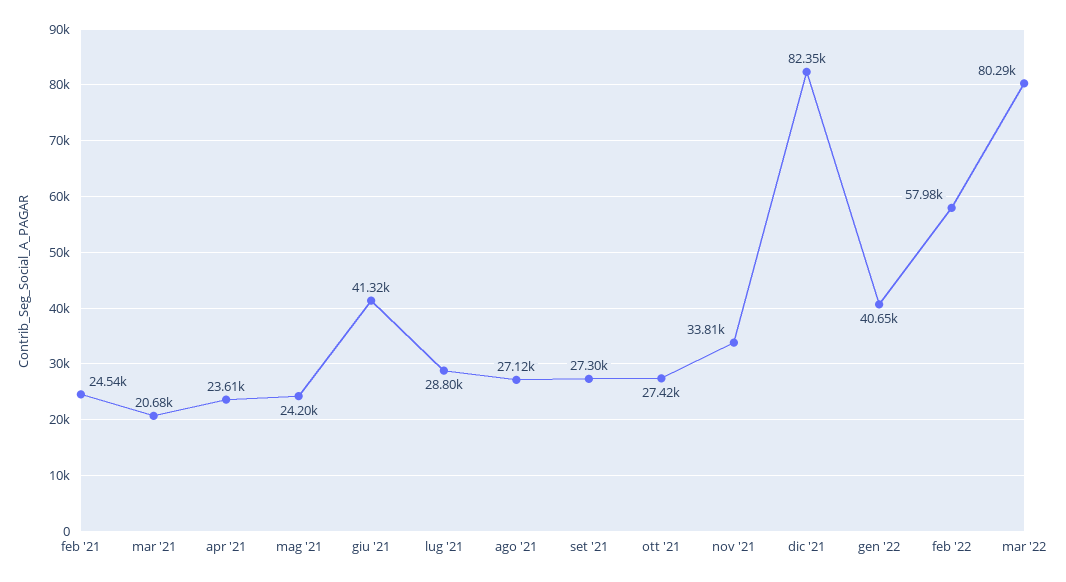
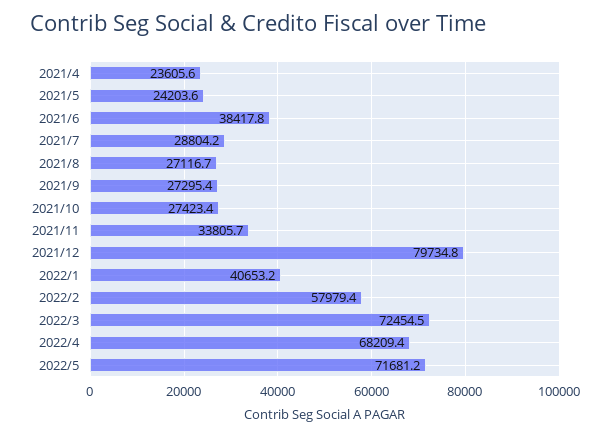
feb '21: 24540 -> none
mar '21: 20680 -> none
giu '21: 41320 -> 38417.8
dic '21: 82350 -> 79734.8
mar '22: 80290 -> 72454.5
2022/4: none -> 68209.4
2022/5: none -> 71681.2

